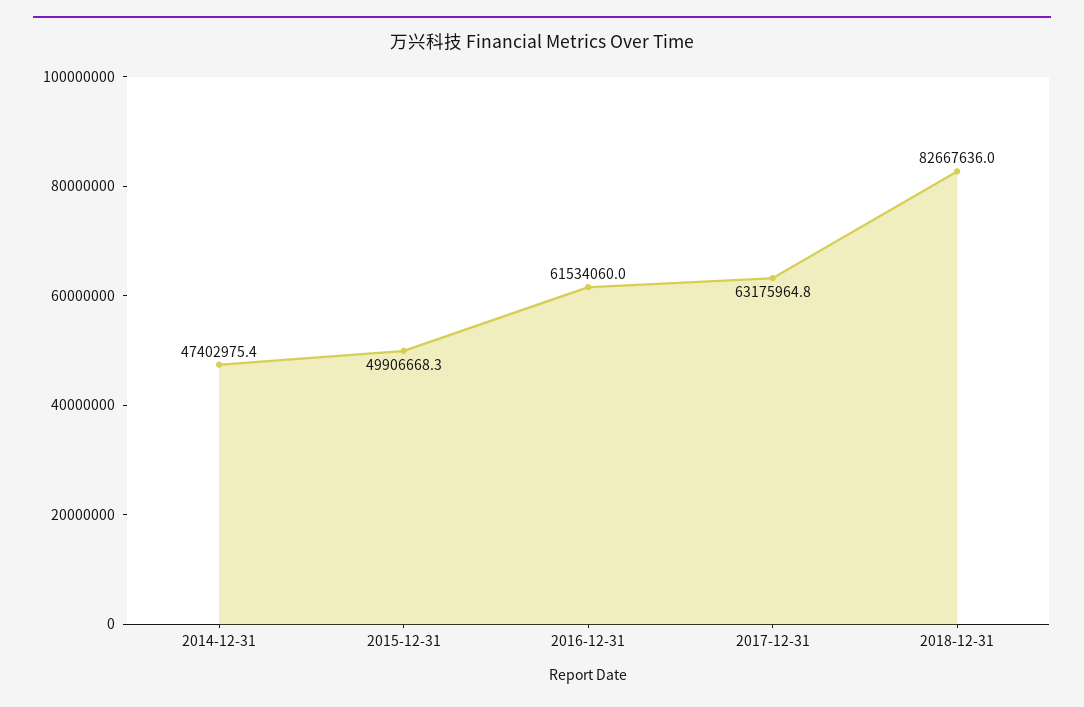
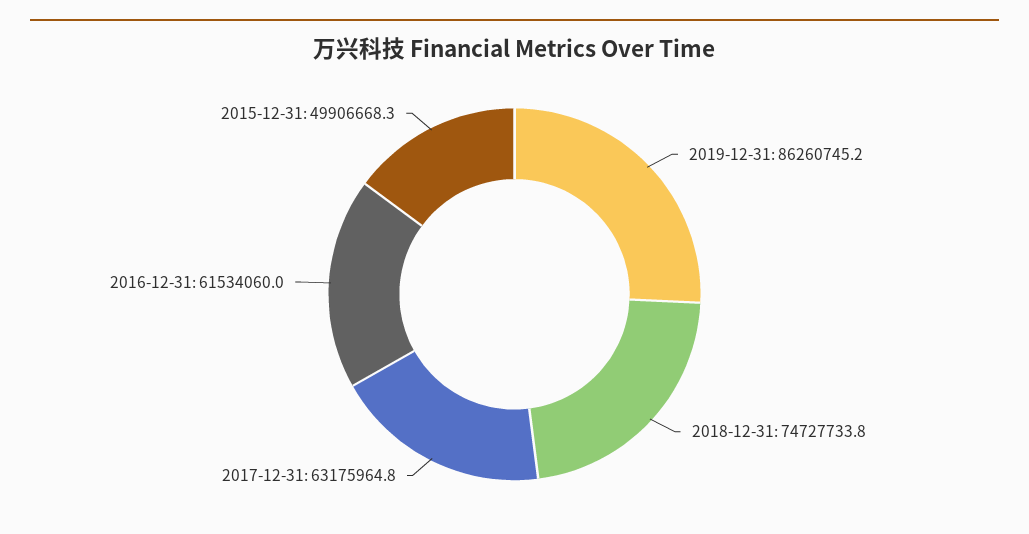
2014-12-31: 47402975.4 -> none
2018-12-31: 82667636 -> 74727733.8
2019-12-31: none -> 86260745.2

